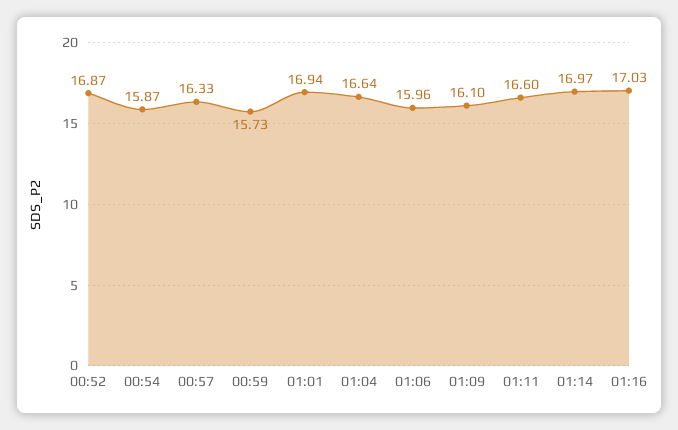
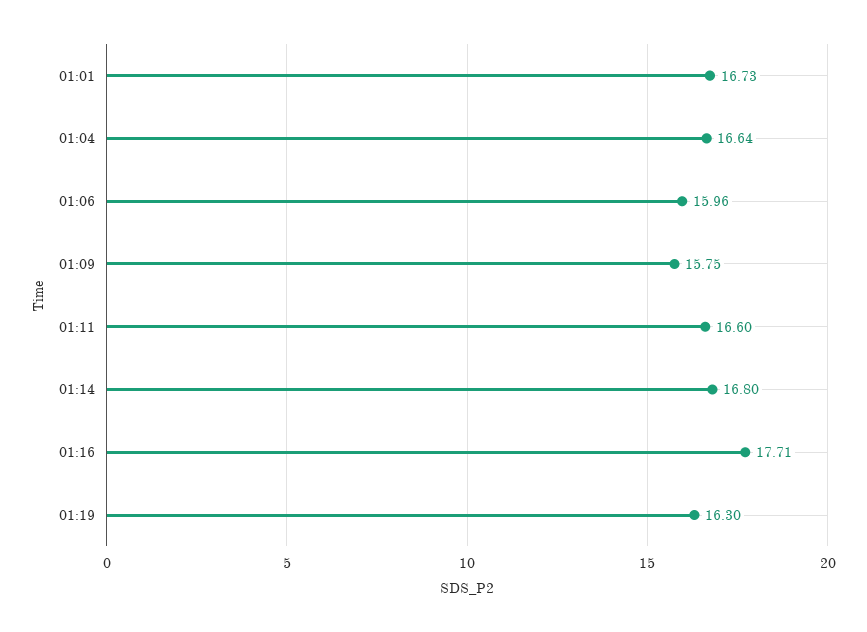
00:52: 16.87 -> none
00:54: 15.87 -> none
00:57: 16.33 -> none
00:59: 15.73 -> none
01:01: 16.94 -> 16.73
01:09: 16.1 -> 15.75
01:14: 16.97 -> 16.8
01:16: 17.03 -> 17.71
01:19: none -> 16.3

